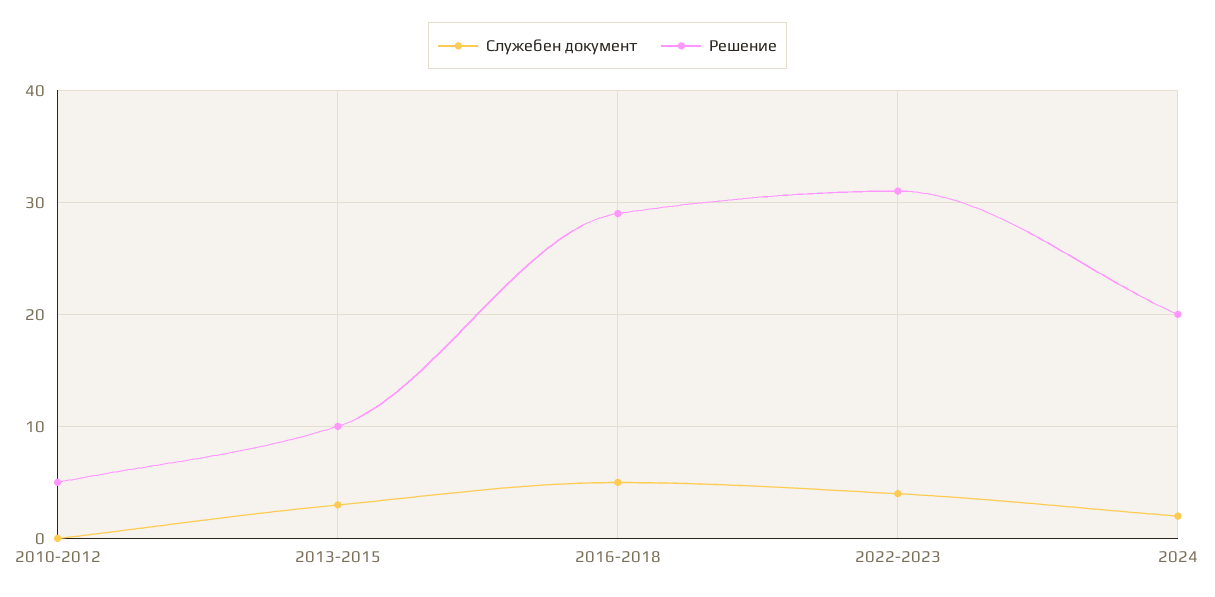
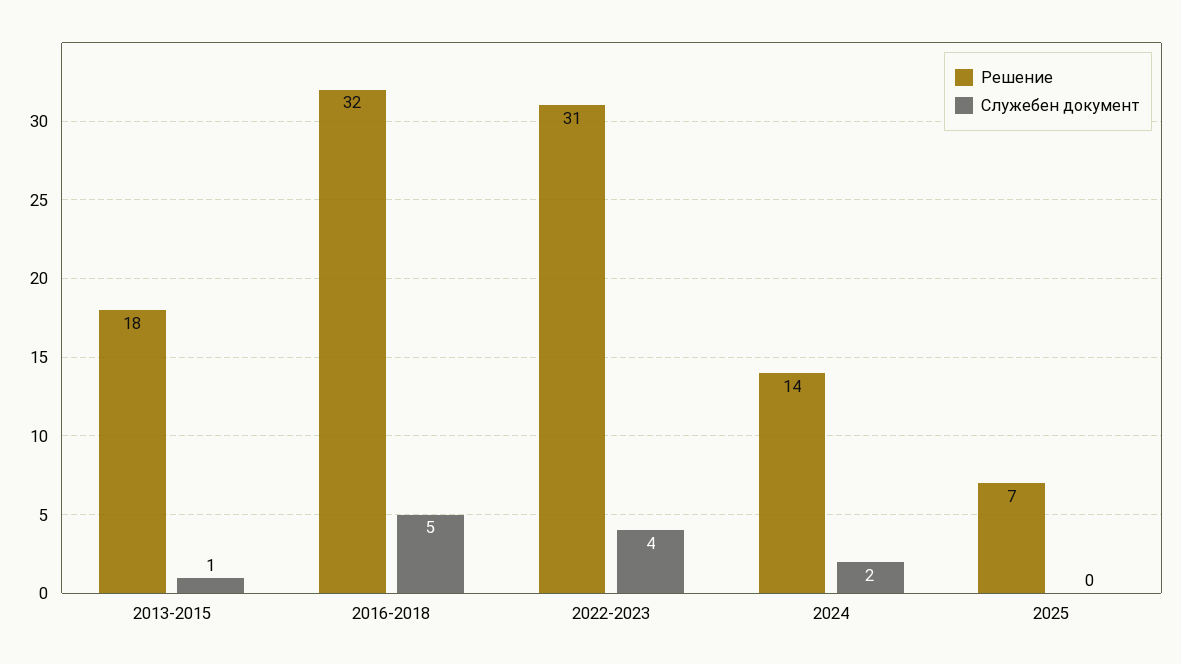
Служебен документ, 2010-2012: 0 -> none
Решение, 2010-2012: 5 -> none
Служебен документ, 2013-2015: 3 -> 1
Решение, 2013-2015: 10 -> 18
Решение, 2016-2018: 29 -> 32
Решение, 2024: 20 -> 14
Решение, 2025: none -> 7
Служебен документ, 2025: none -> 0

